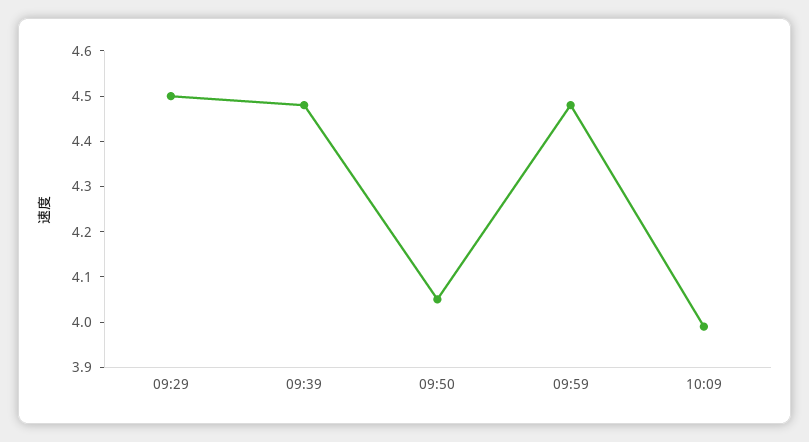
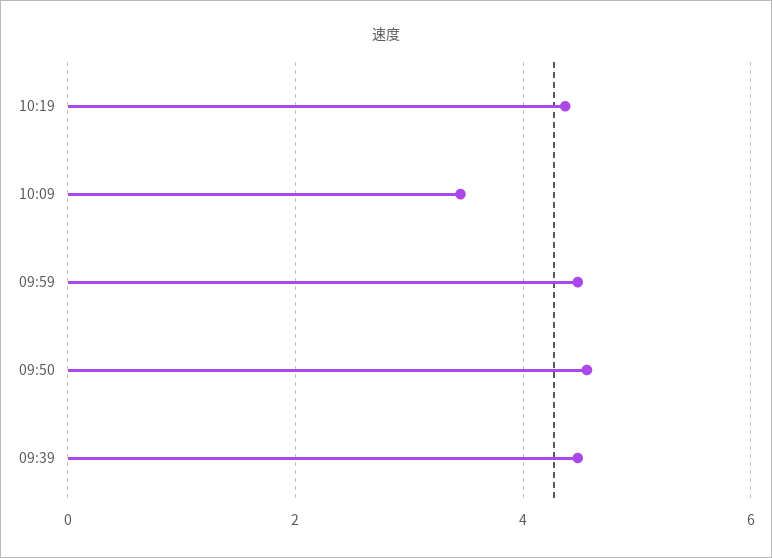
09:29: 4.5 -> none
09:50: 4.05 -> 4.6
10:09: 4 -> 3.4
10:19: none -> 4.4

